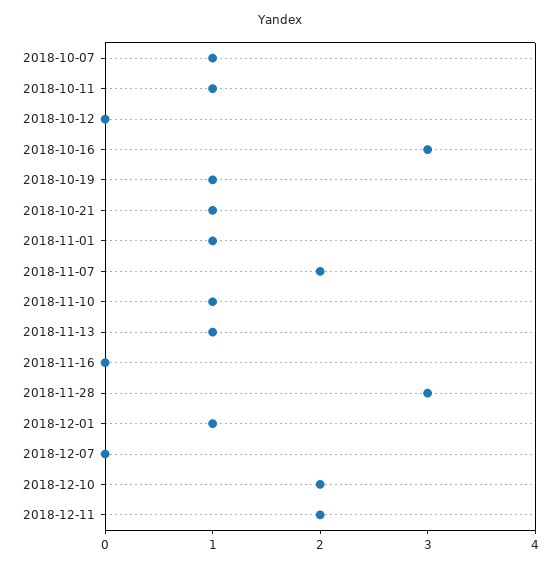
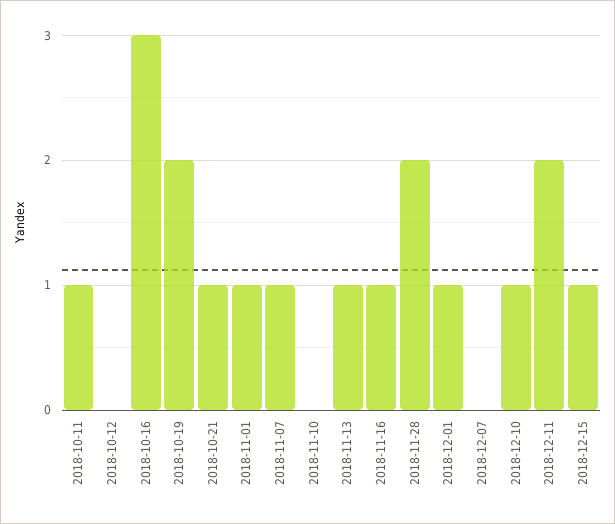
2018-10-07: 1 -> none
2018-10-19: 1 -> 2
2018-11-07: 2 -> 1
2018-11-10: 1 -> 0
2018-11-16: 0 -> 1
2018-11-28: 3 -> 2
2018-12-10: 2 -> 1
2018-12-15: none -> 1

